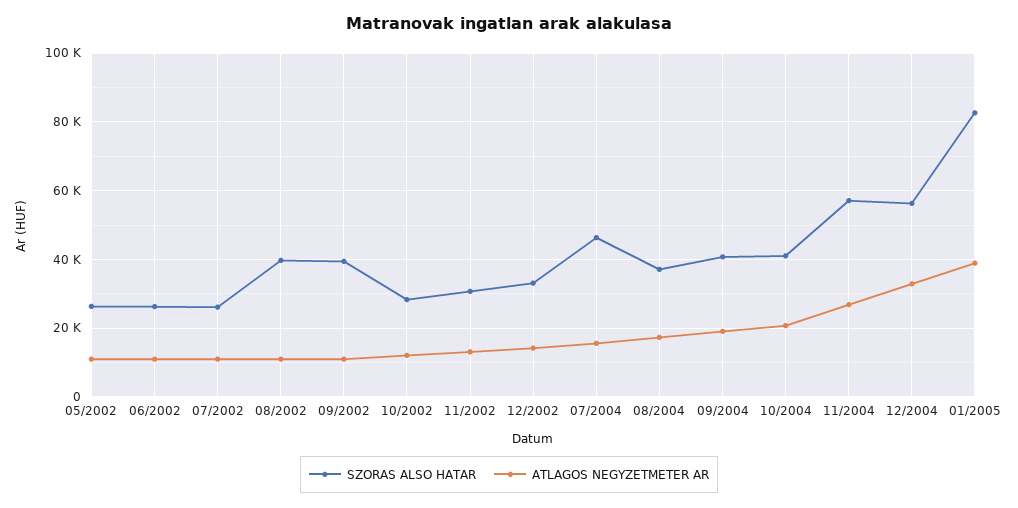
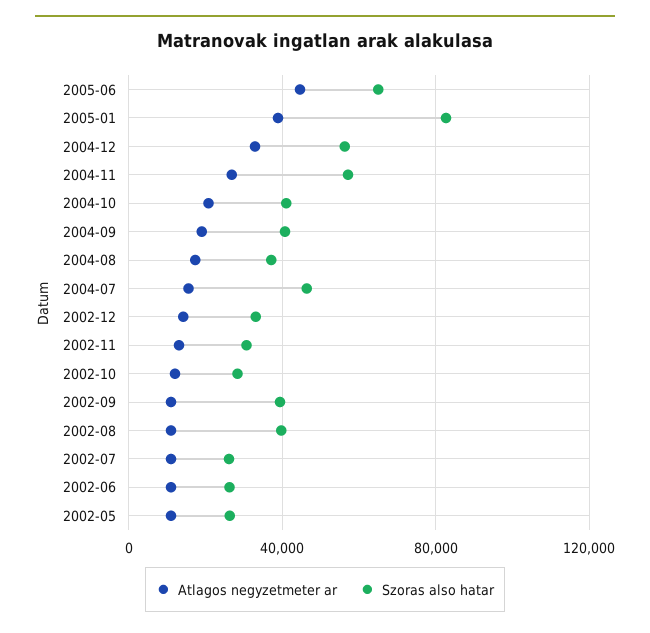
ATLAGOS NEGYZETMETER AR, 2005-06: none -> 45000
SZORAS ALSO HATAR, 2005-06: none -> 65000

